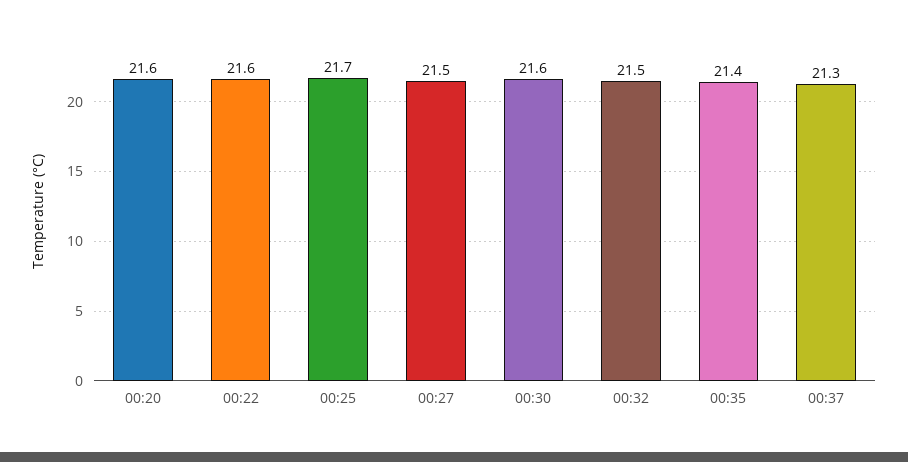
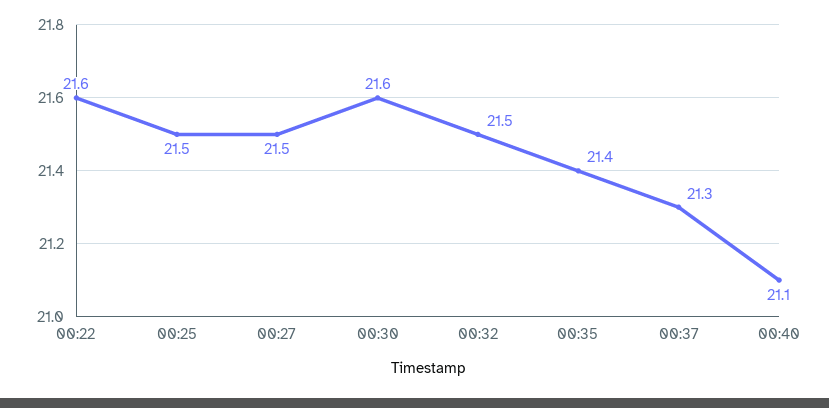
00:20: 21.6 -> none
00:25: 21.7 -> 21.5
00:40: none -> 21.1

